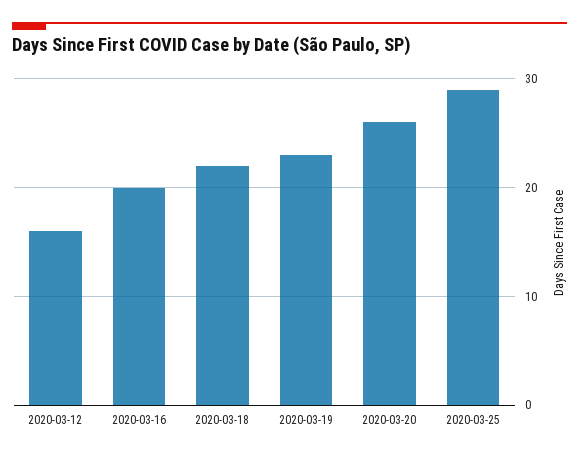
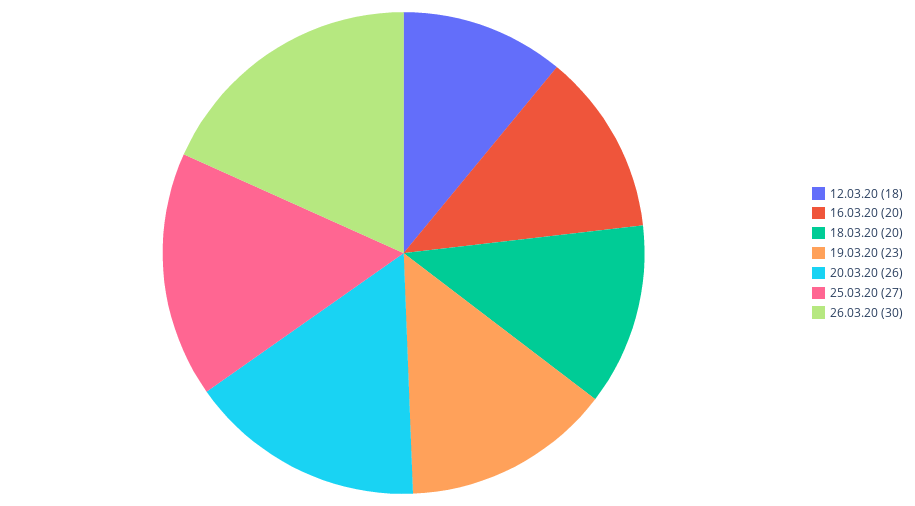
2020-03-12: 16 -> 18
2020-03-18: 22 -> 20
2020-03-25: 29 -> 27
26.03.20: none -> 30

